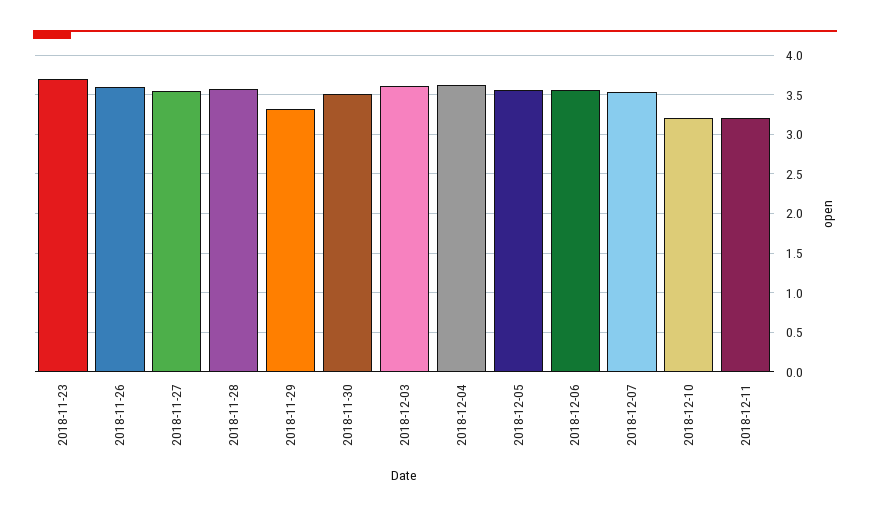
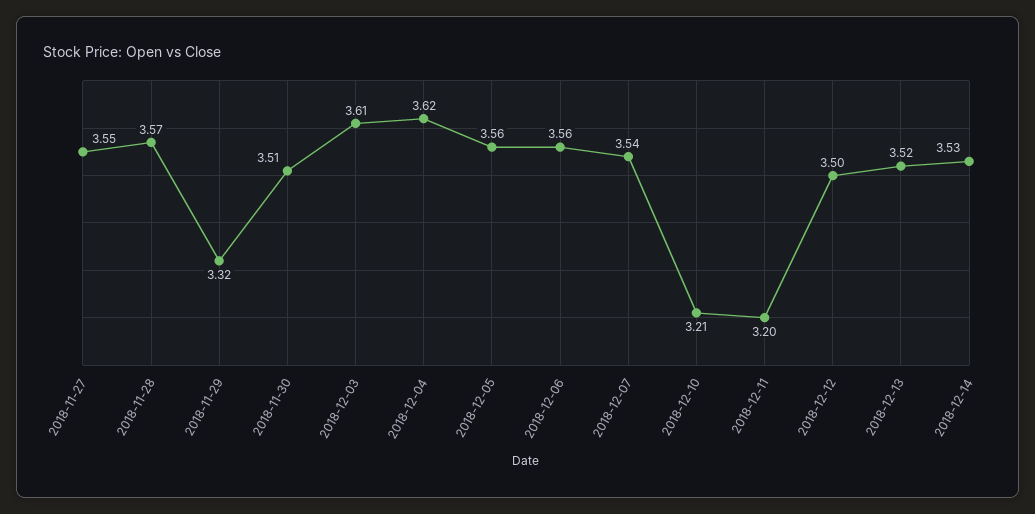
2018-11-23: 3.7 -> none
2018-11-26: 3.6 -> none
2018-12-12: none -> 3.5
2018-12-13: none -> 3.52
2018-12-14: none -> 3.53

